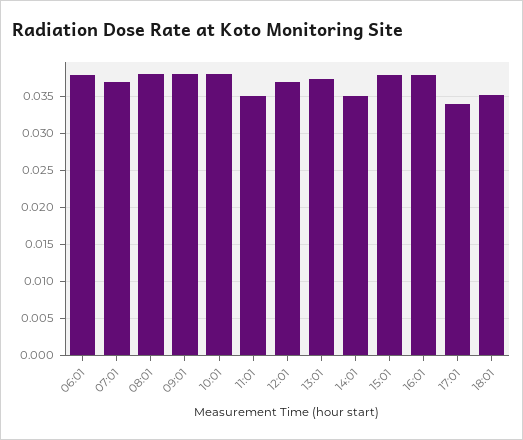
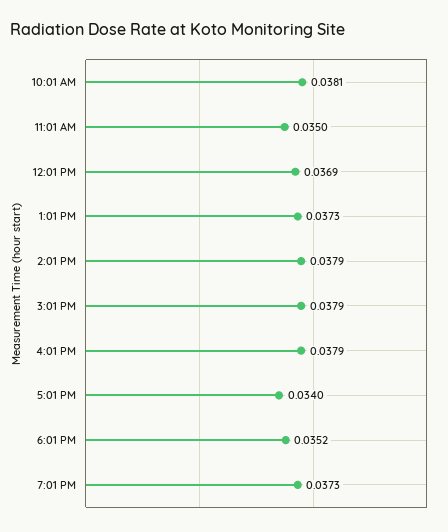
06:01: 0.038 -> none
07:01: 0.037 -> none
08:01: 0.038 -> none
09:01: 0.038 -> none
14:01: 0.035 -> 0.0379
7:01 PM: none -> 0.0373

